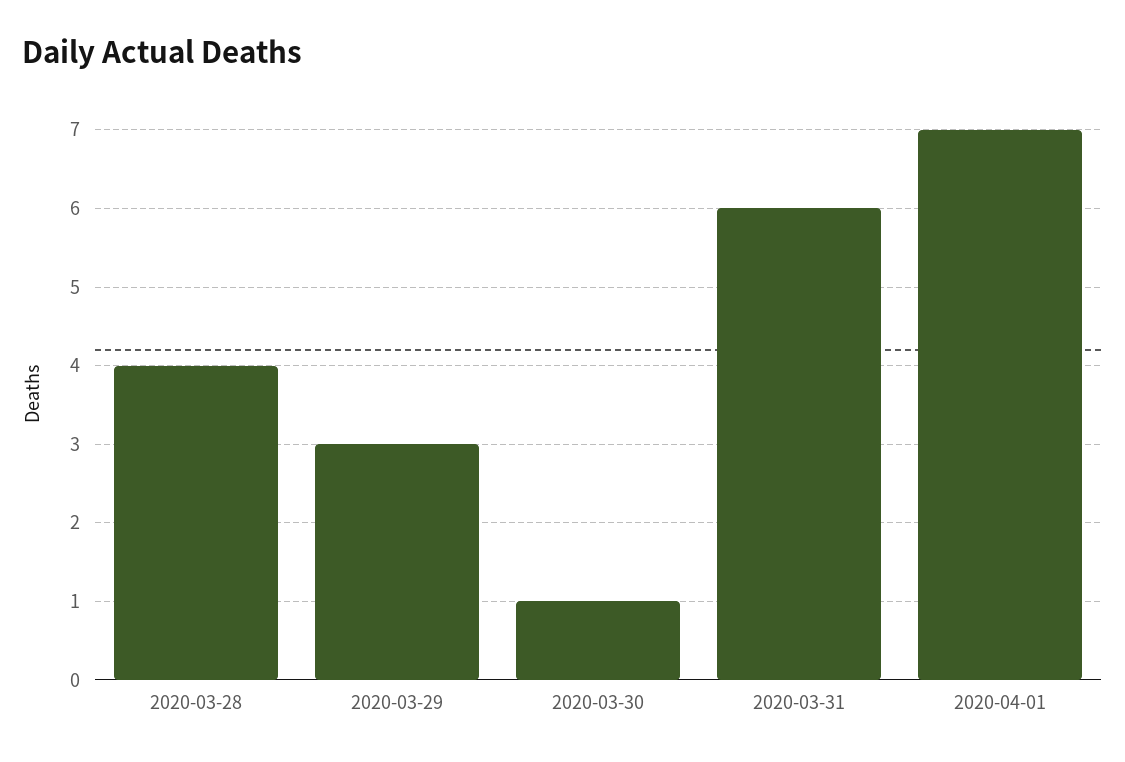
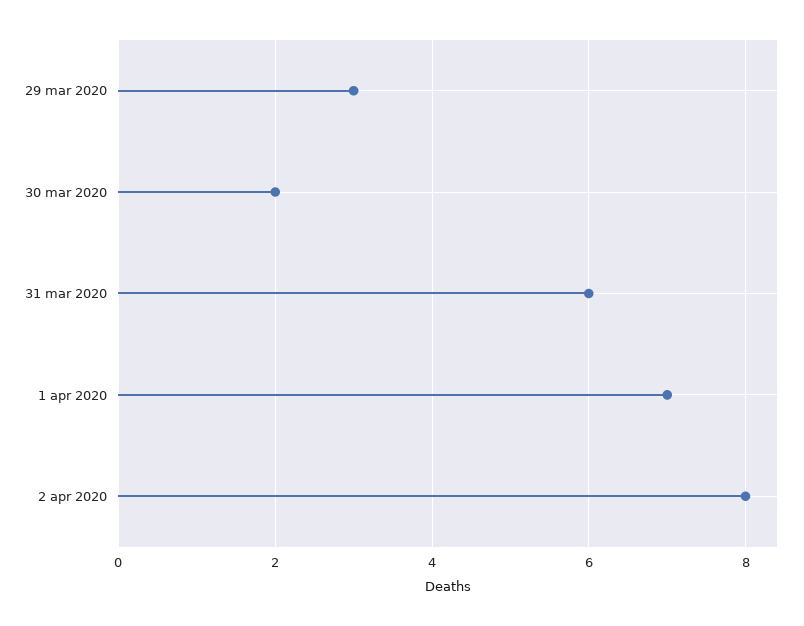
2020-03-28: 4 -> none
2020-03-30: 1 -> 2
2 apr 2020: none -> 8

